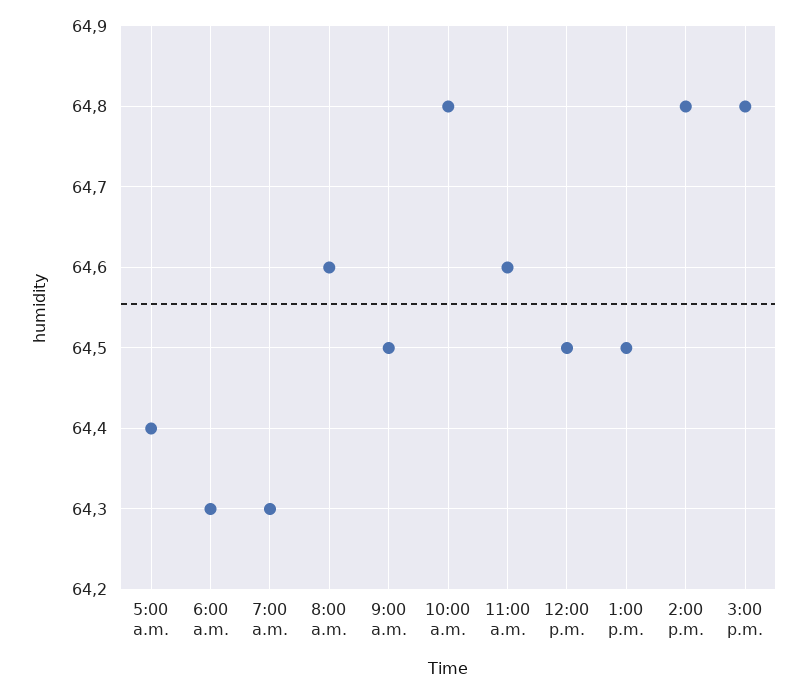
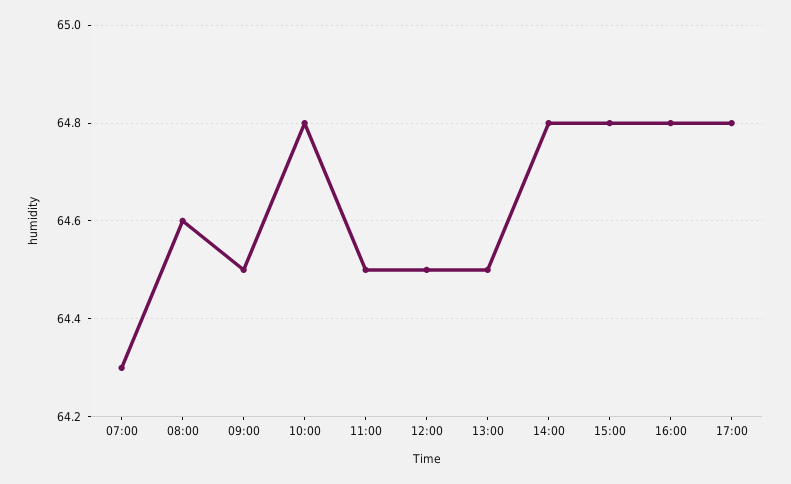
5:00 a.m.: 64.4 -> none
6:00 a.m.: 64.3 -> none
11:00 a.m.: 64.6 -> 64.5
16:00: none -> 64.8
17:00: none -> 64.8

